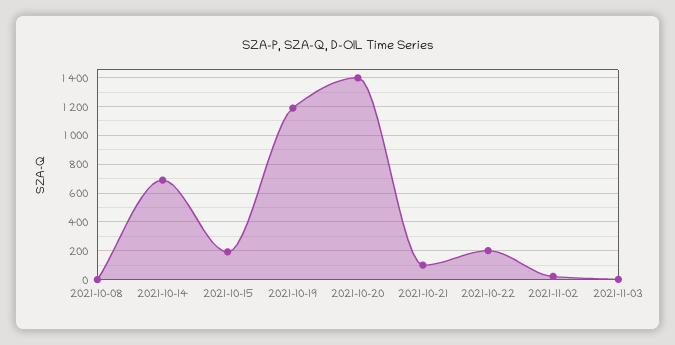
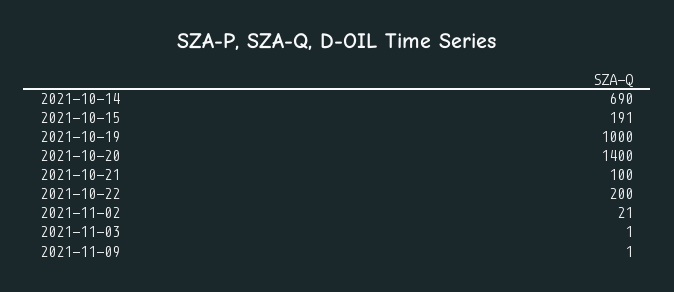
2021-10-08: 0 -> none
2021-10-19: 1200 -> 1000
2021-11-09: none -> 1

